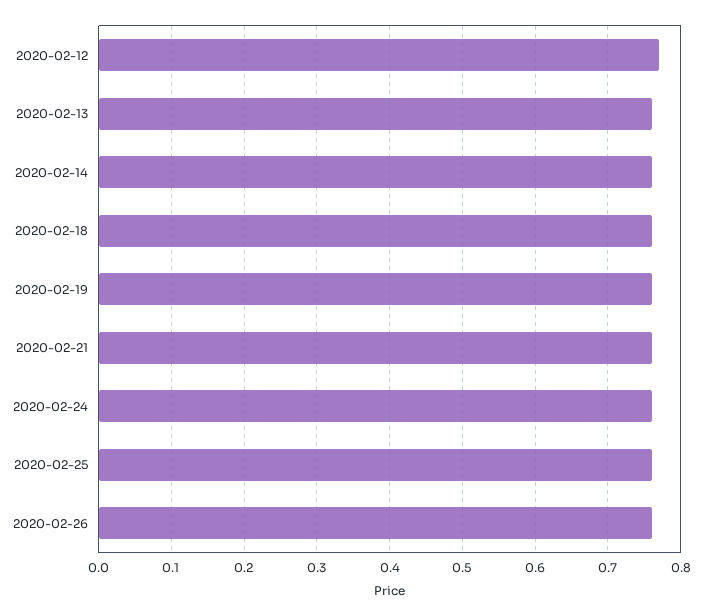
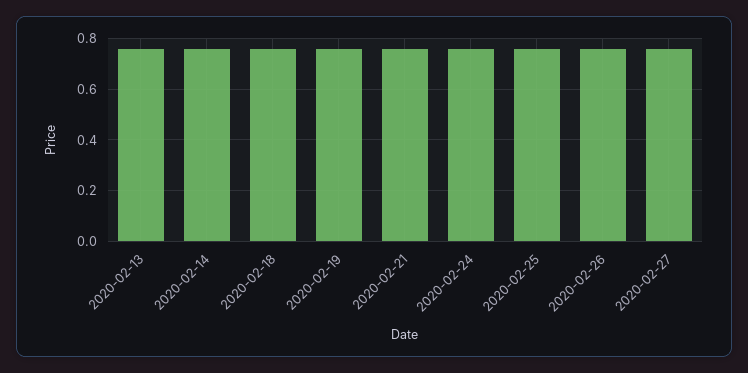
2020-02-12: 0.77 -> none
2020-02-27: none -> 0.75

